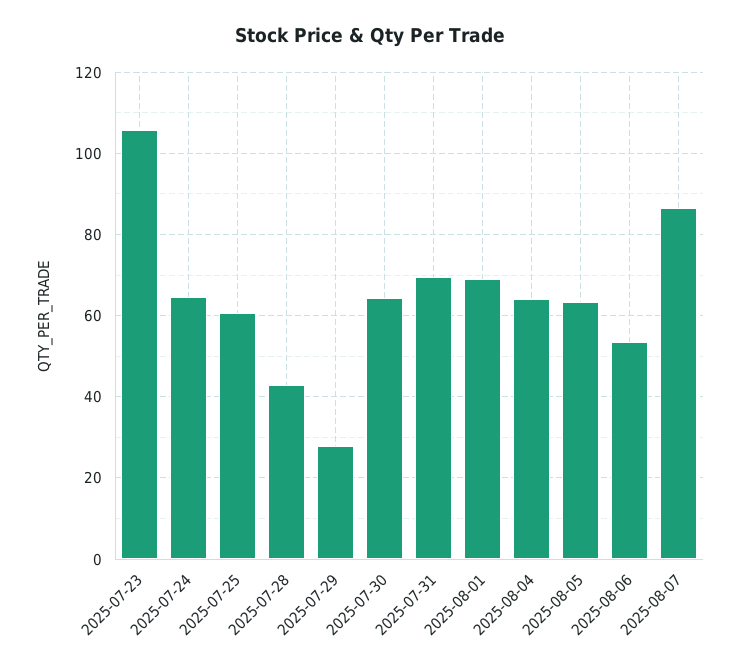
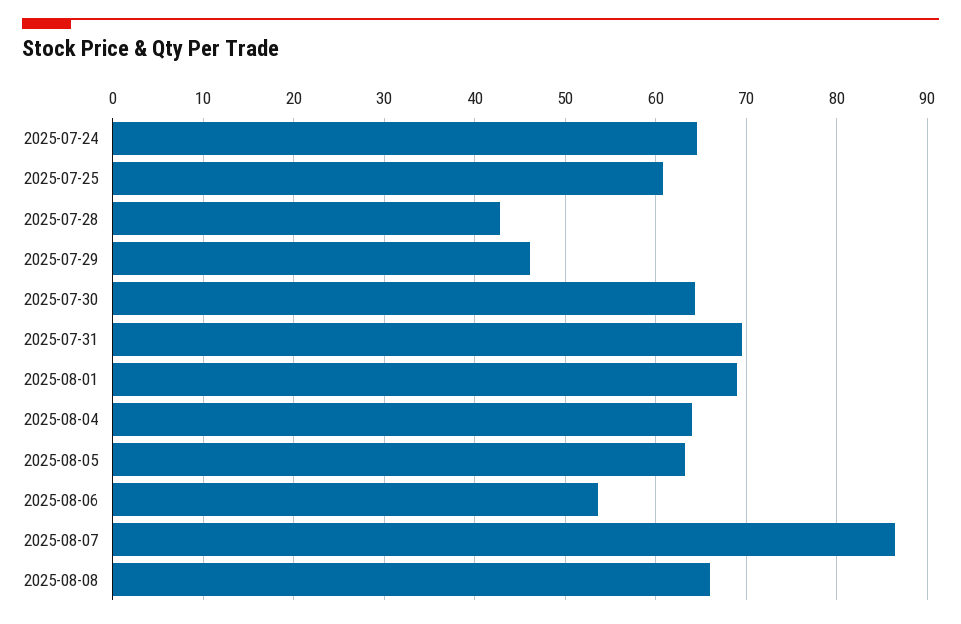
2025-07-23: 106 -> none
2025-07-29: 28 -> 46
2025-08-08: none -> 66

